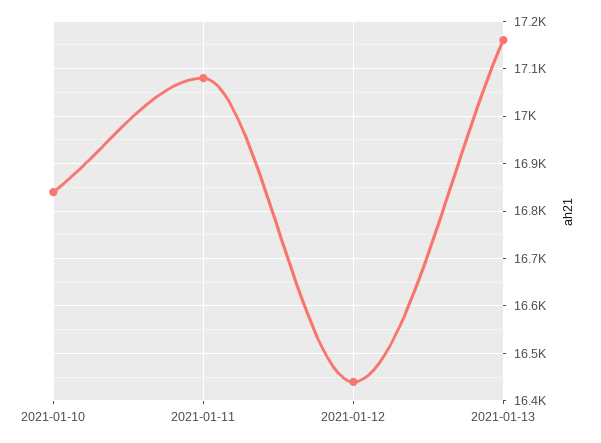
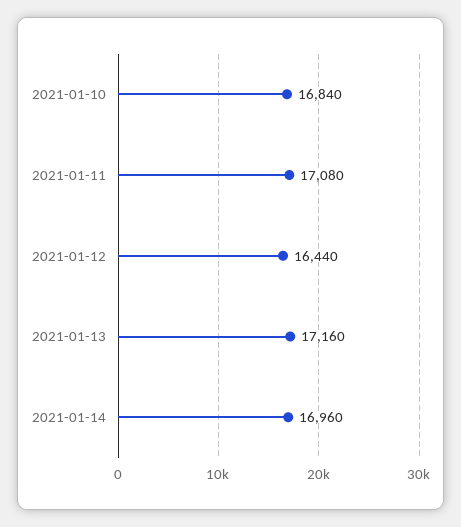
2021-01-14: none -> 16960

